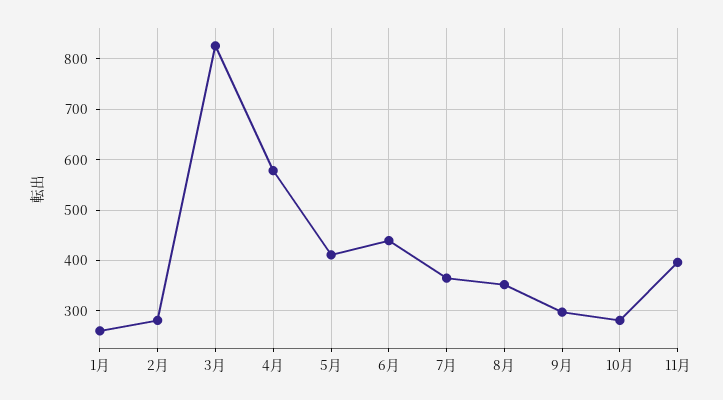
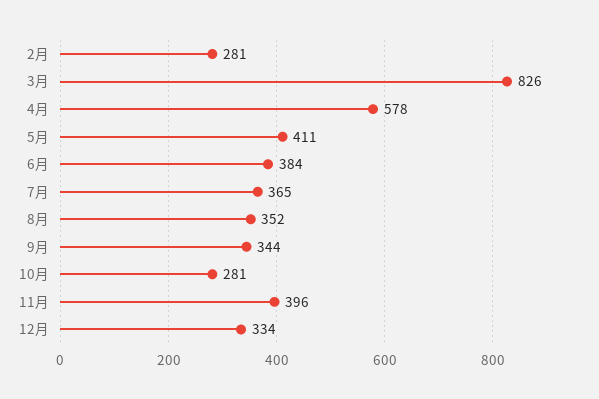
1月: 260 -> none
6月: 440 -> 384
9月: 300 -> 344
12月: none -> 334

